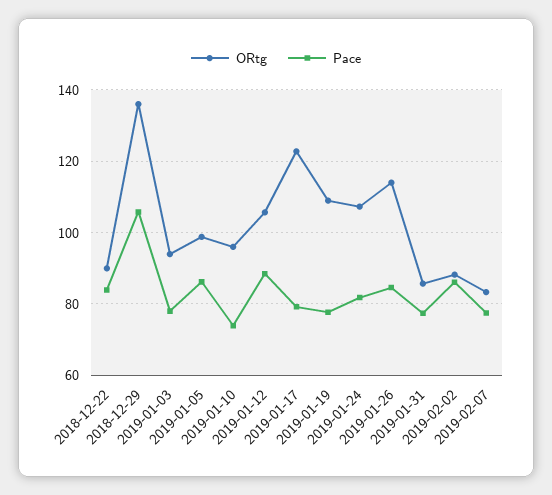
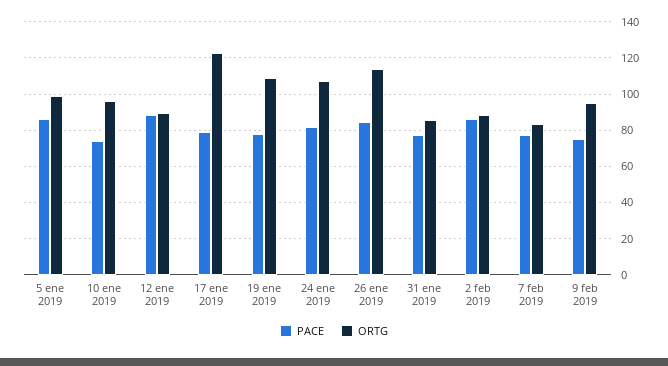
ORtg, 2018-12-22: 90 -> none
Pace, 2018-12-22: 84 -> none
ORtg, 2018-12-29: 136 -> none
Pace, 2018-12-29: 106 -> none
ORtg, 2019-01-03: 94 -> none
Pace, 2019-01-03: 78 -> none
ORtg, 2019-01-12: 106 -> 90
Pace, 9 feb 2019: none -> 75
ORtg, 9 feb 2019: none -> 95

